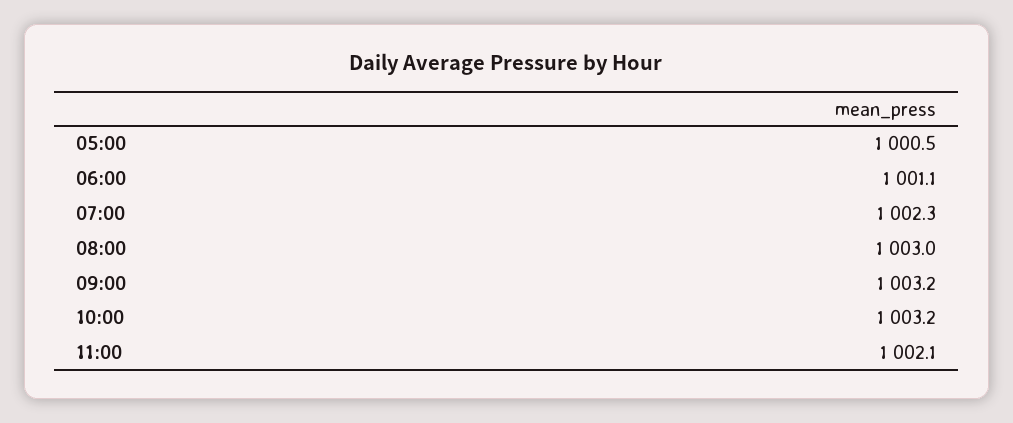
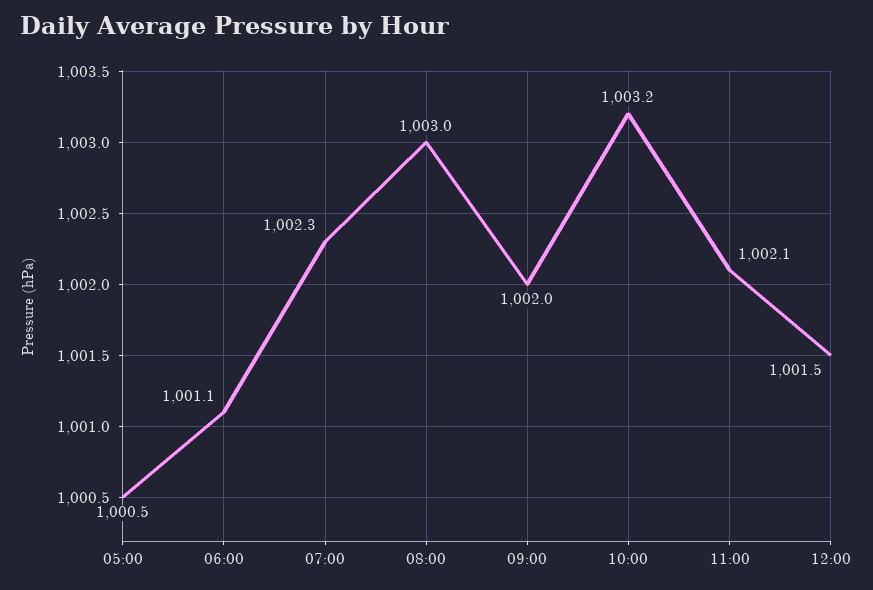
09:00: 1003.2 -> 1002
12:00: none -> 1001.5

